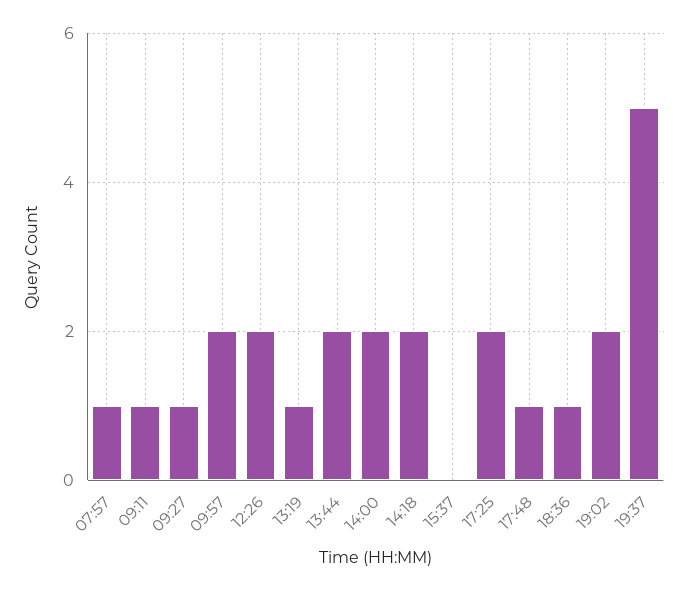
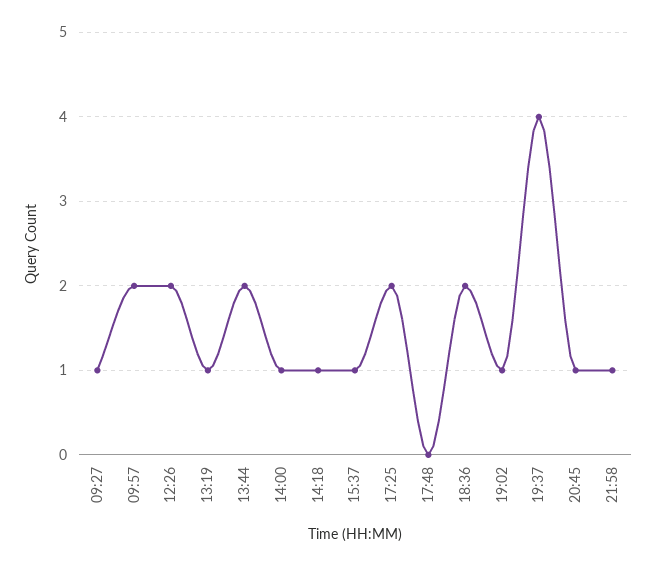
07:57: 1 -> none
09:11: 1 -> none
14:00: 2 -> 1
14:18: 2 -> 1
15:37: 0 -> 1
17:48: 1 -> 0
18:36: 1 -> 2
19:02: 2 -> 1
19:37: 5 -> 4
20:45: none -> 1
21:58: none -> 1

